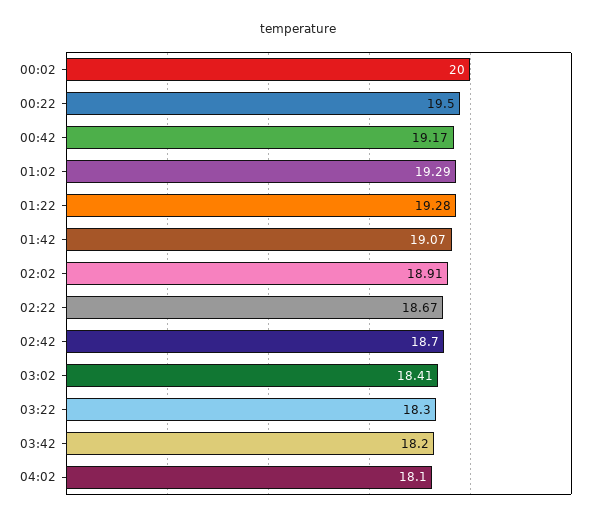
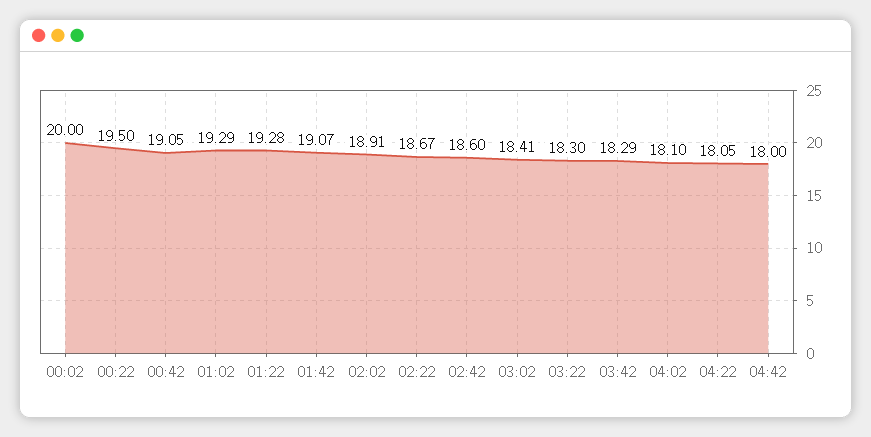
00:42: 19.17 -> 19.05
02:42: 18.7 -> 18.6
03:42: 18.2 -> 18.29
04:22: none -> 18.05
04:42: none -> 18

